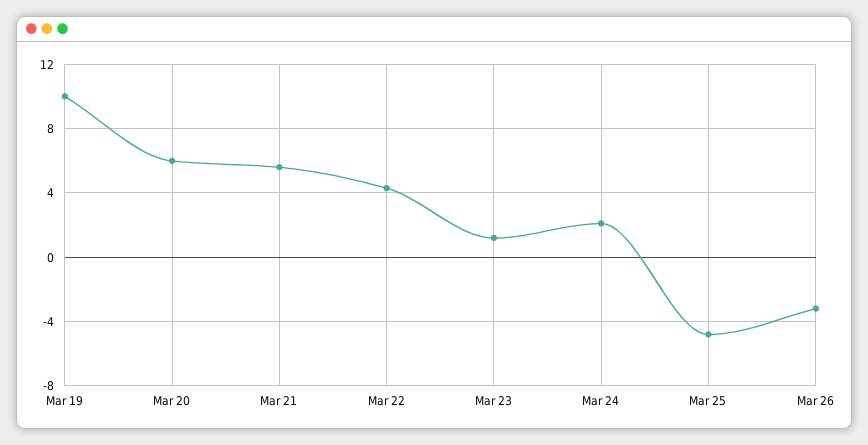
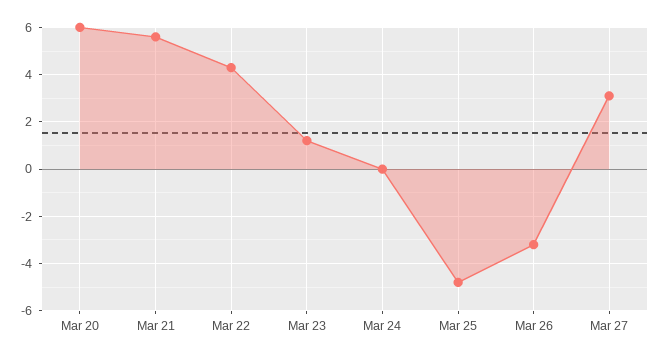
Mar 19: 10 -> none
Mar 24: 2 -> 0
Mar 27: none -> 3

